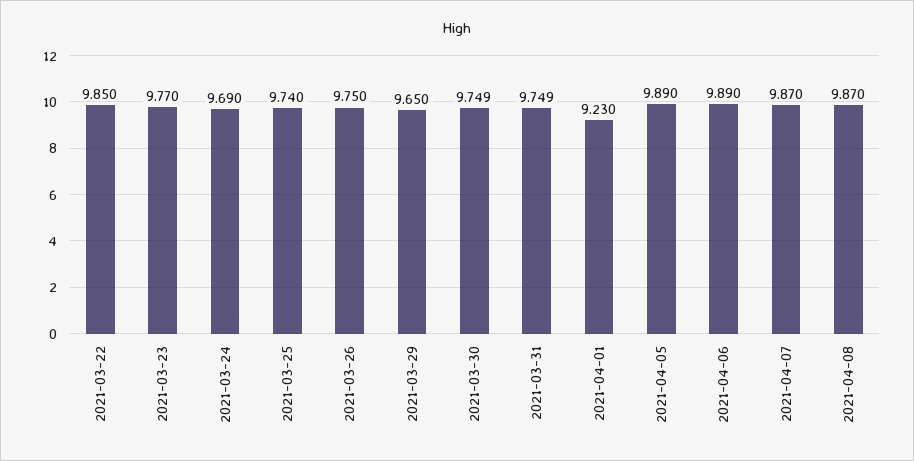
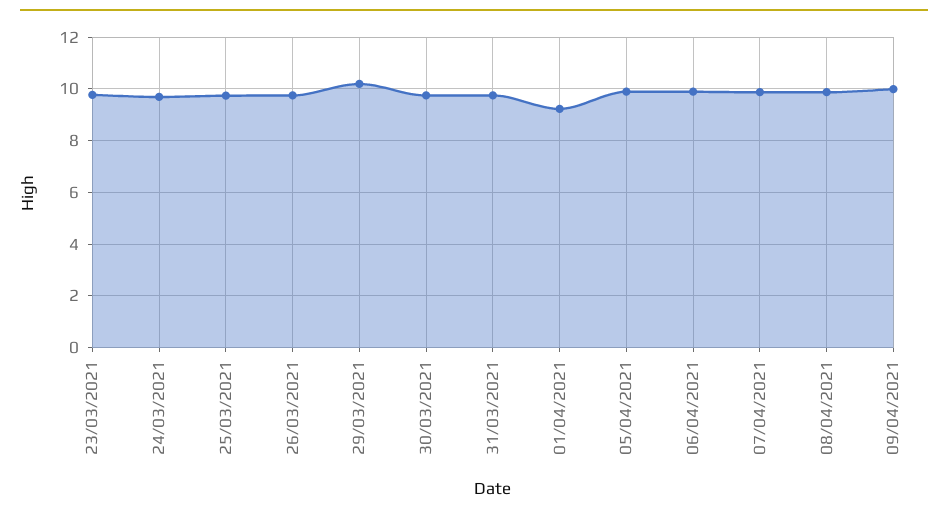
2021-03-22: 9.85 -> none
2021-03-29: 9.65 -> 10.25
09/04/2021: none -> 10

